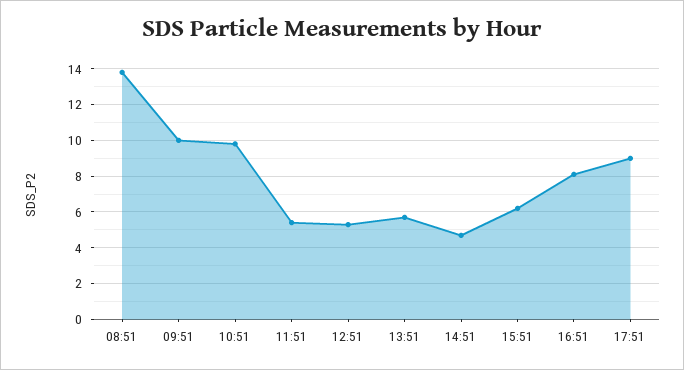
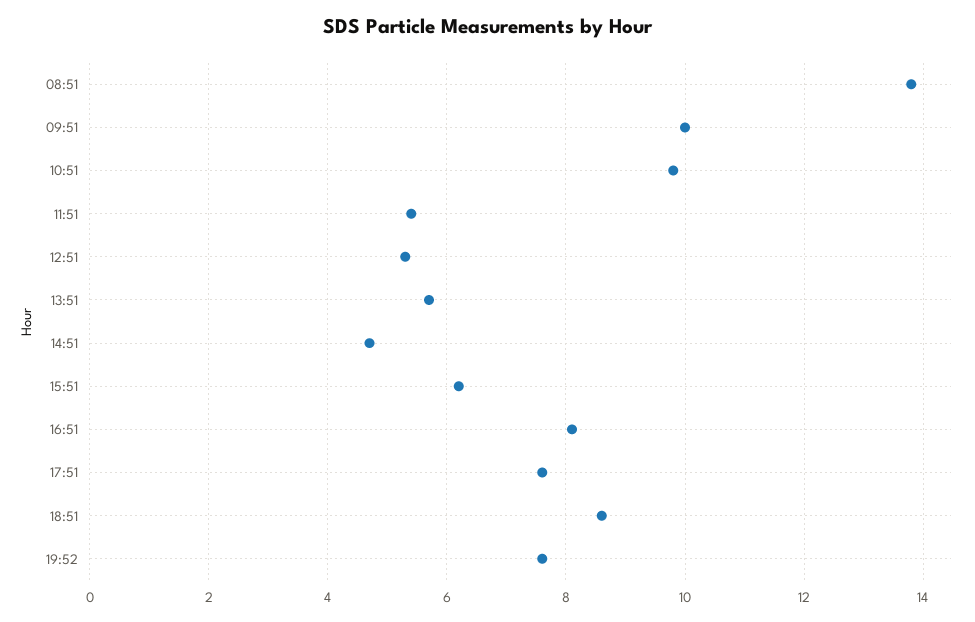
17:51: 9 -> 7.5
18:51: none -> 8.5
19:52: none -> 7.5

